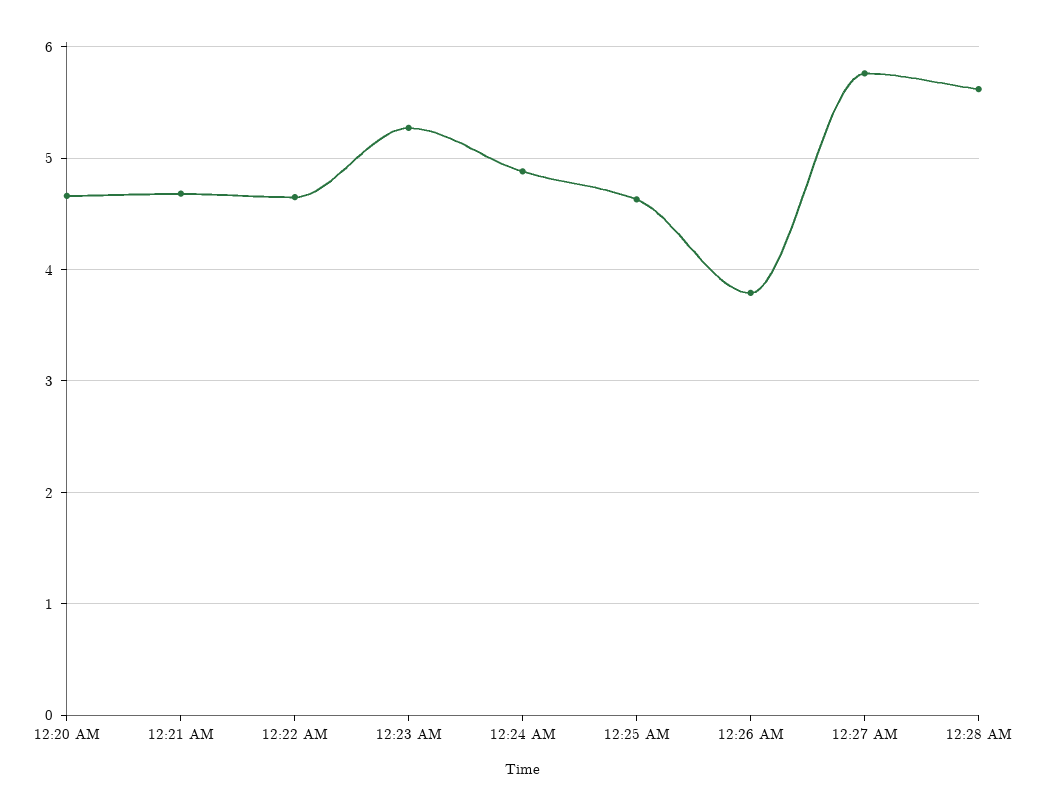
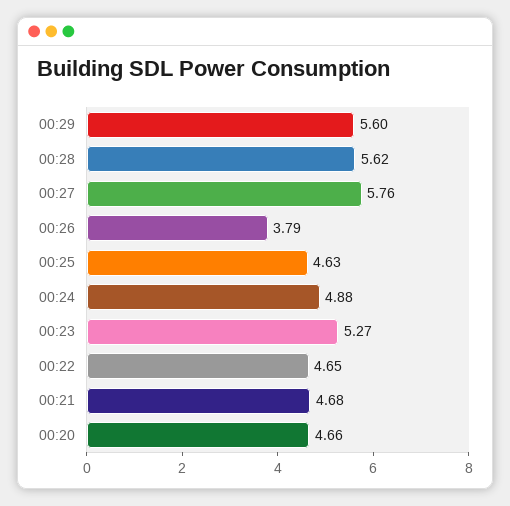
00:29: none -> 5.6

